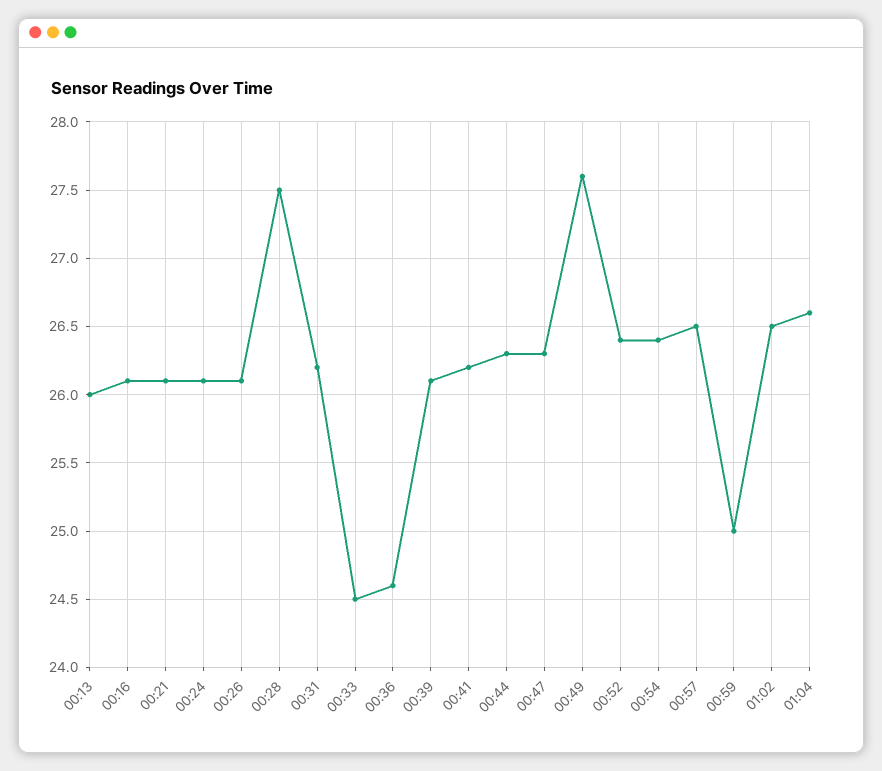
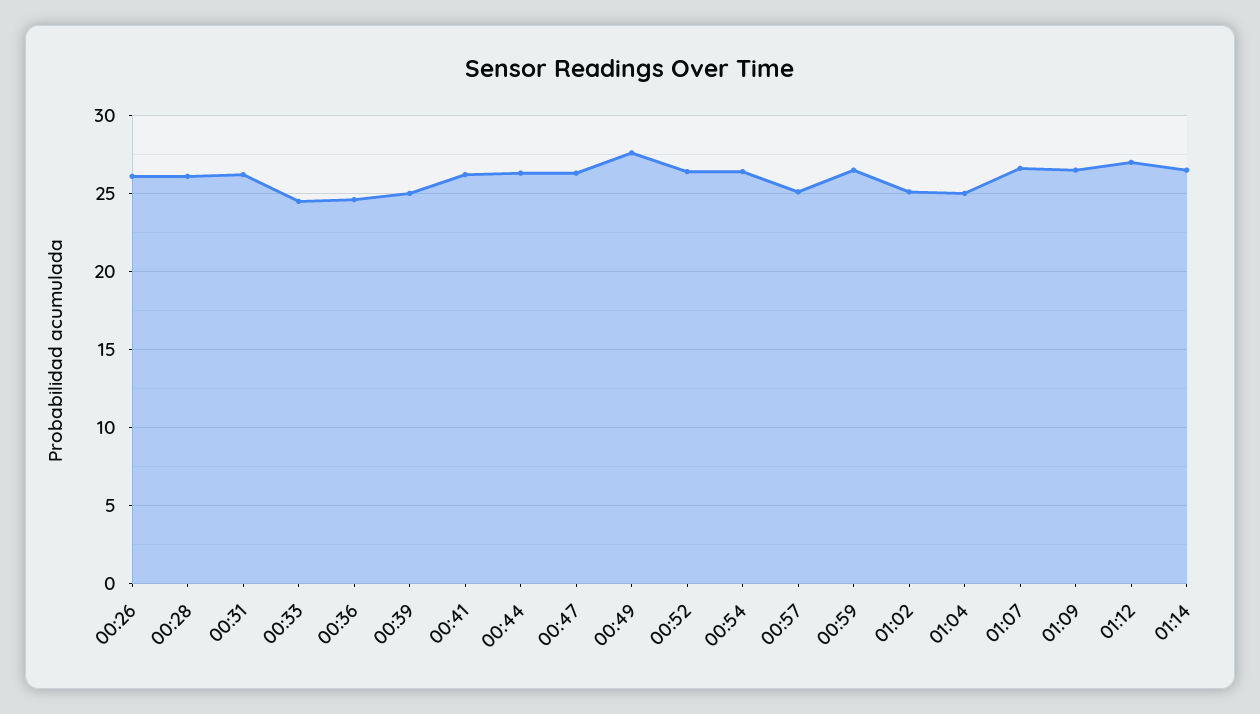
00:13: 26 -> none
00:16: 26.1 -> none
00:21: 26.1 -> none
00:24: 26.1 -> none
00:28: 27.5 -> 26
00:39: 26.1 -> 25
00:57: 26.5 -> 25
00:59: 25 -> 26.5
01:02: 26.5 -> 25
01:04: 26.6 -> 25
01:07: none -> 26.5
01:09: none -> 26.5
01:12: none -> 27
01:14: none -> 26.5

